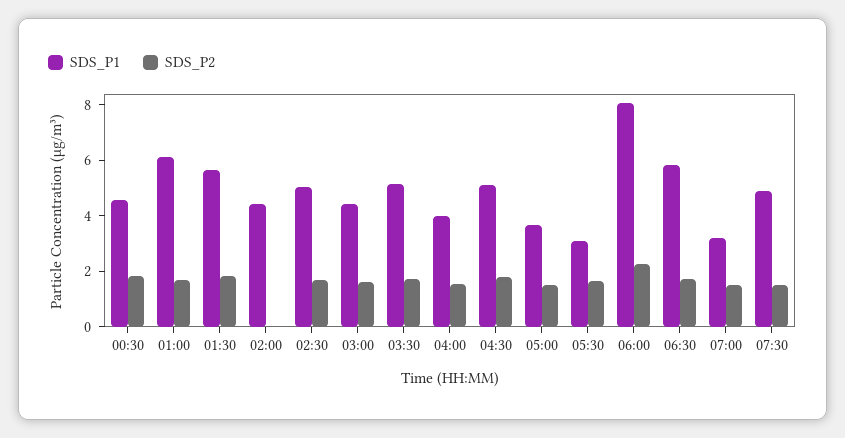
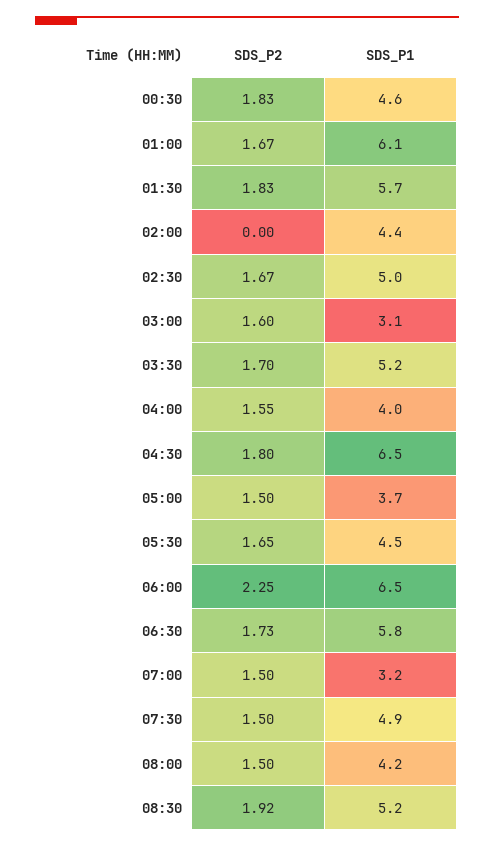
SDS_P1, 03:00: 4.5 -> 3.1
SDS_P1, 04:30: 5 -> 6.5
SDS_P1, 05:30: 3 -> 4.5
SDS_P1, 06:00: 8 -> 6.5
SDS_P2, 08:00: none -> 1.5
SDS_P1, 08:00: none -> 4.2
SDS_P2, 08:30: none -> 1.92
SDS_P1, 08:30: none -> 5.2

